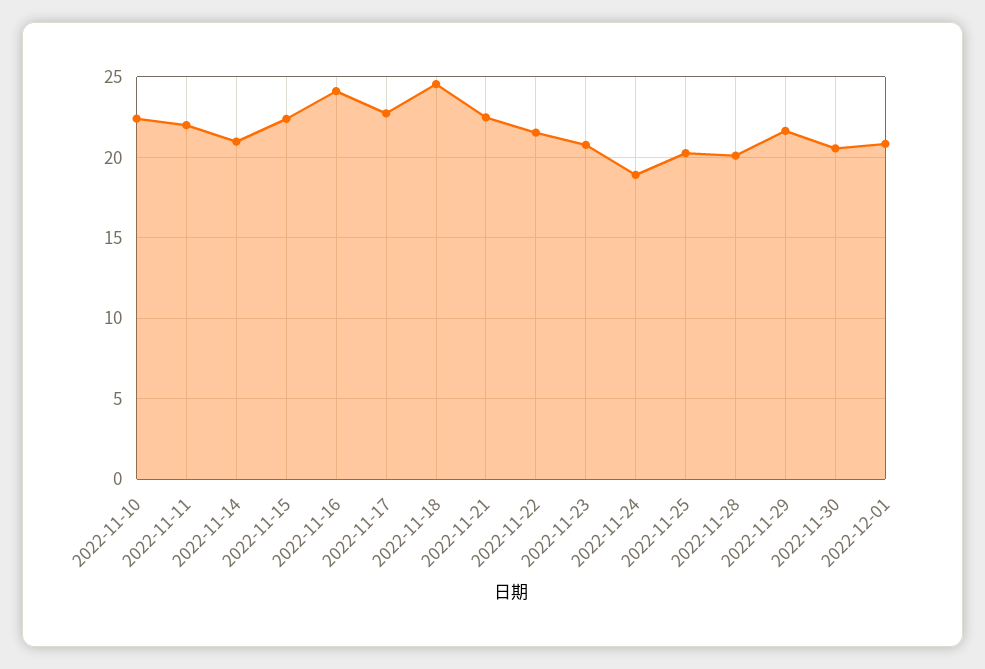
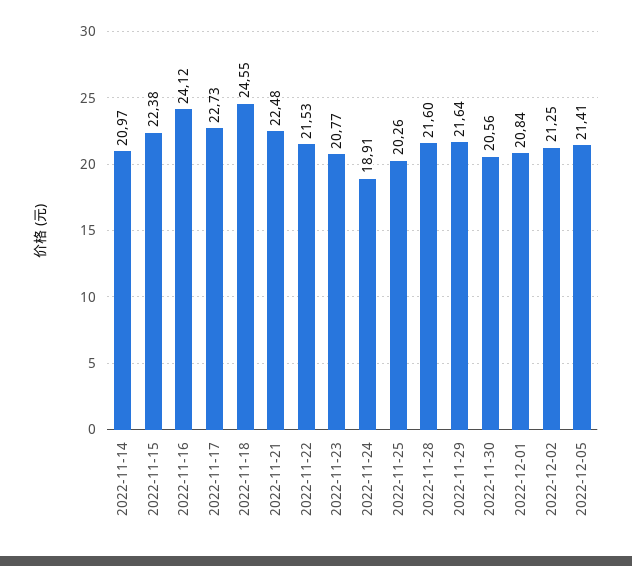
2022-11-10: 22.5 -> none
2022-11-11: 22 -> none
2022-11-28: 20 -> 21.6
2022-12-02: none -> 21.25
2022-12-05: none -> 21.41

